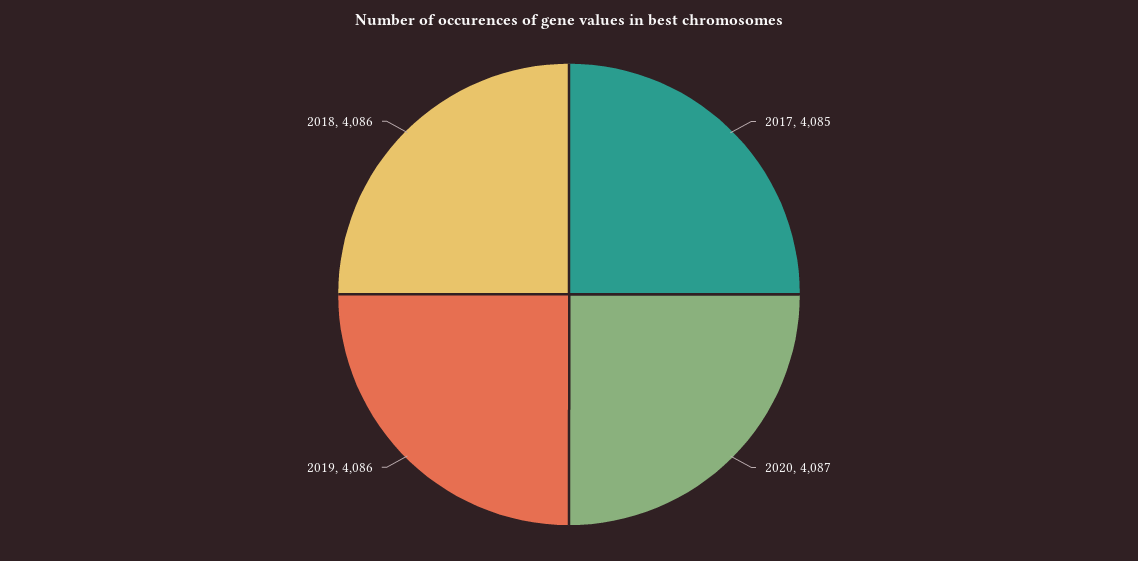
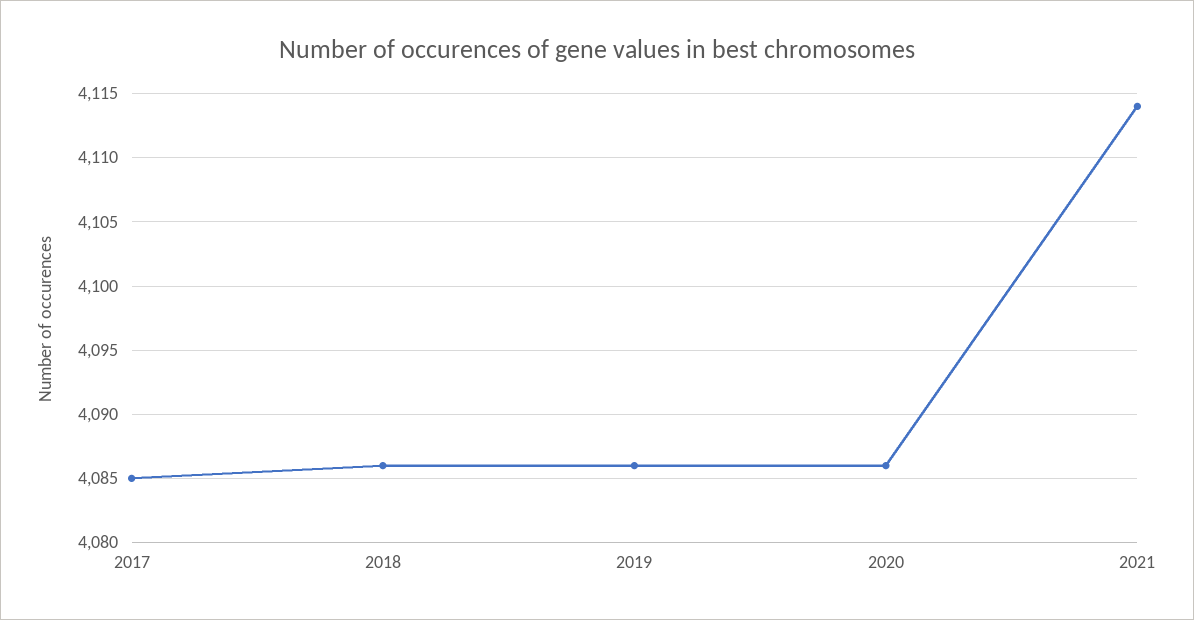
2020: 4087 -> 4086
2021: none -> 4114

